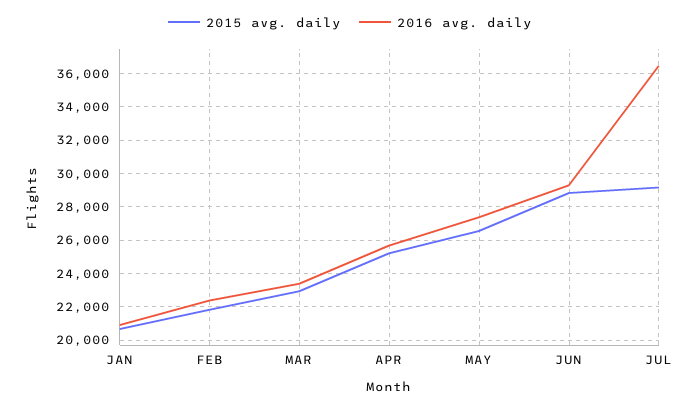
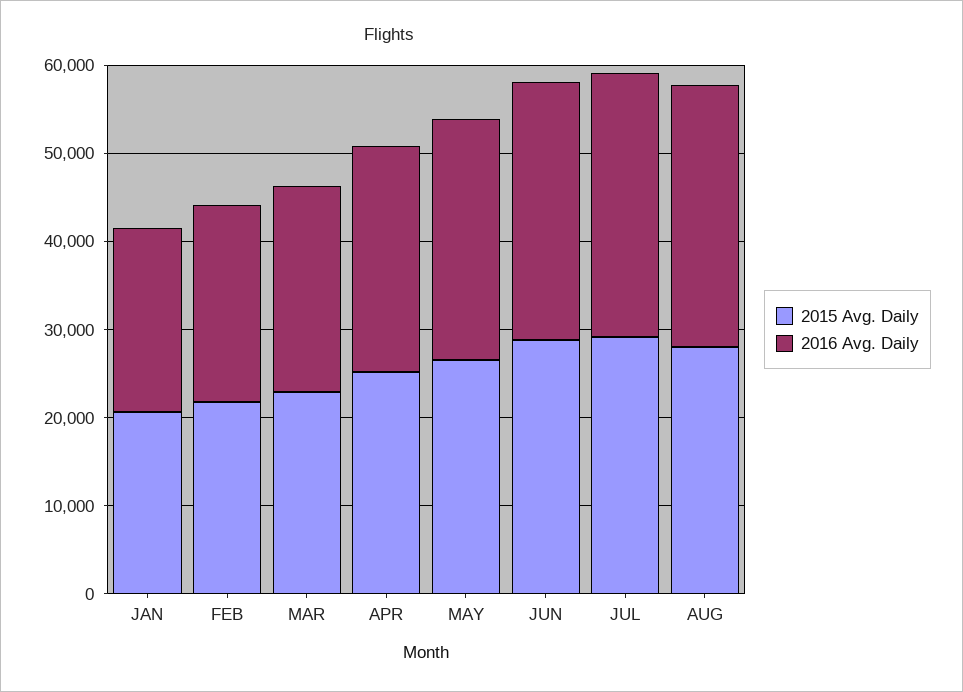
2016 avg. daily, JUL: 36500 -> 30000
2015 avg. daily, AUG: none -> 28000
2016 avg. daily, AUG: none -> 30000

